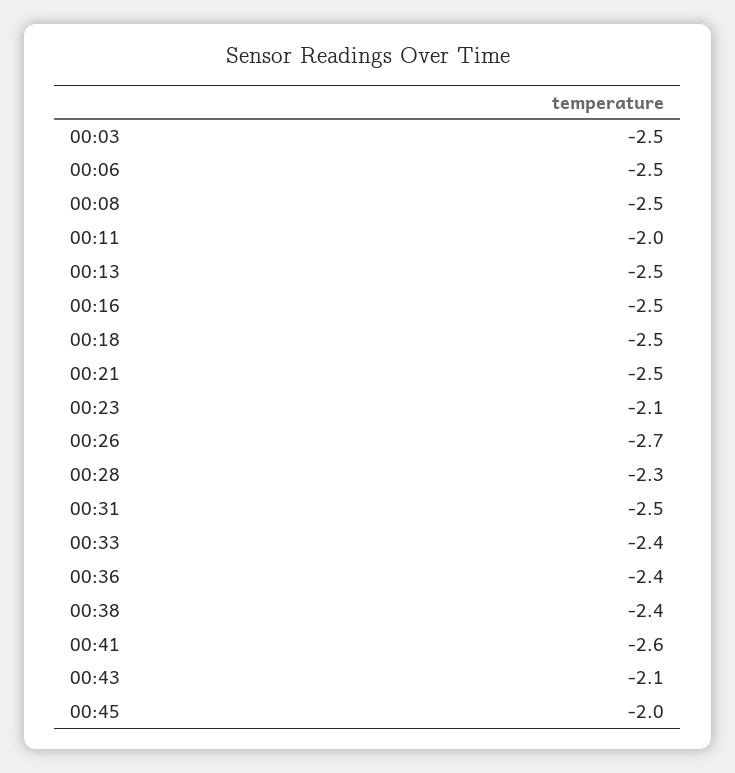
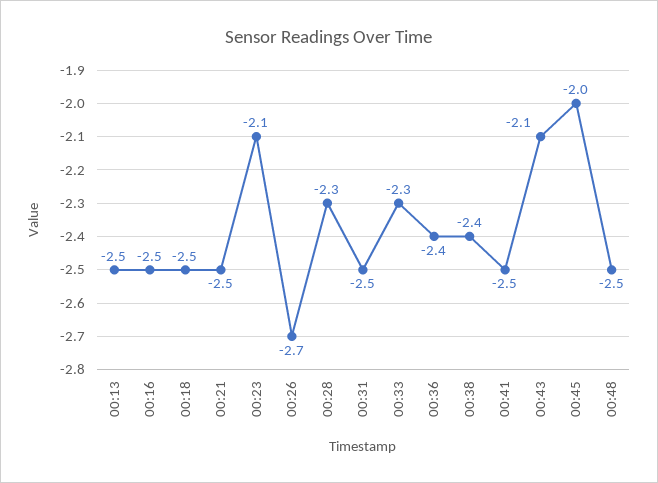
00:03: -2.5 -> none
00:06: -2.5 -> none
00:08: -2.5 -> none
00:11: -2 -> none
00:33: -2.4 -> -2.3
00:41: -2.6 -> -2.5
00:48: none -> -2.5

